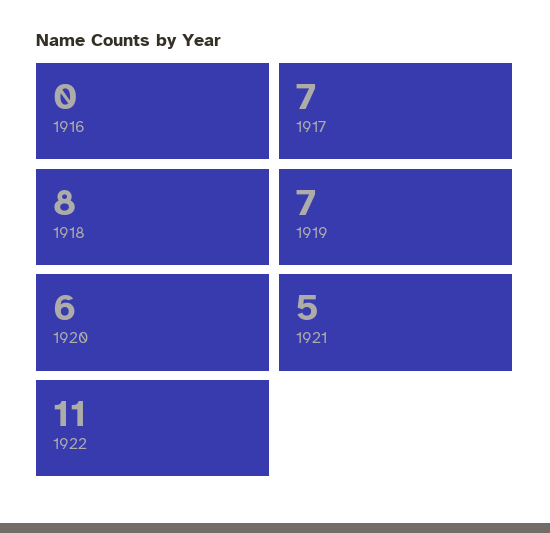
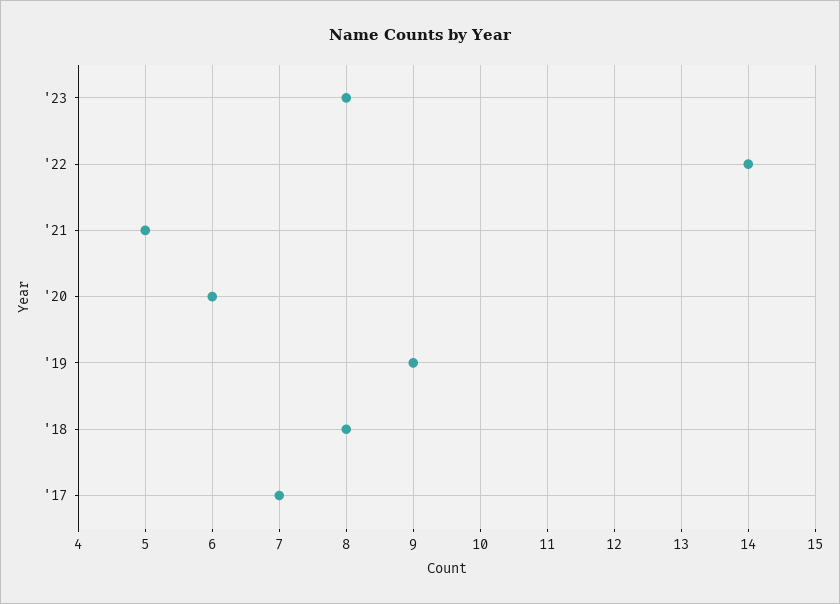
1916: 0 -> none
1919: 7 -> 9
1922: 11 -> 14
'23: none -> 8

